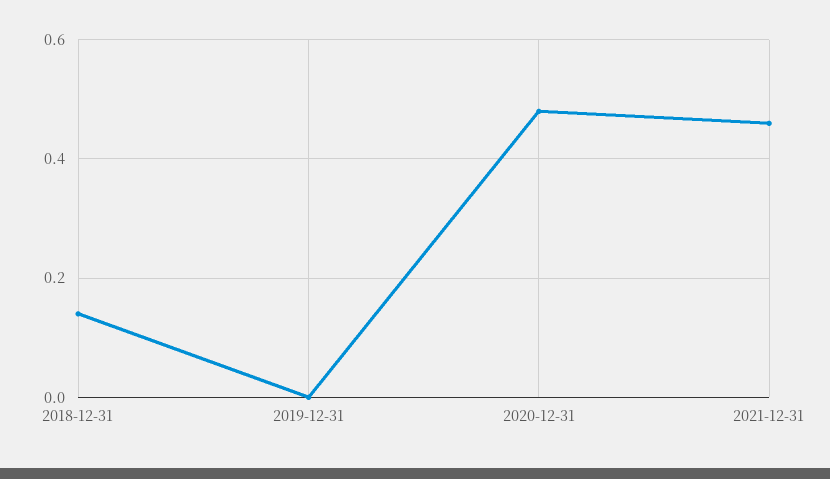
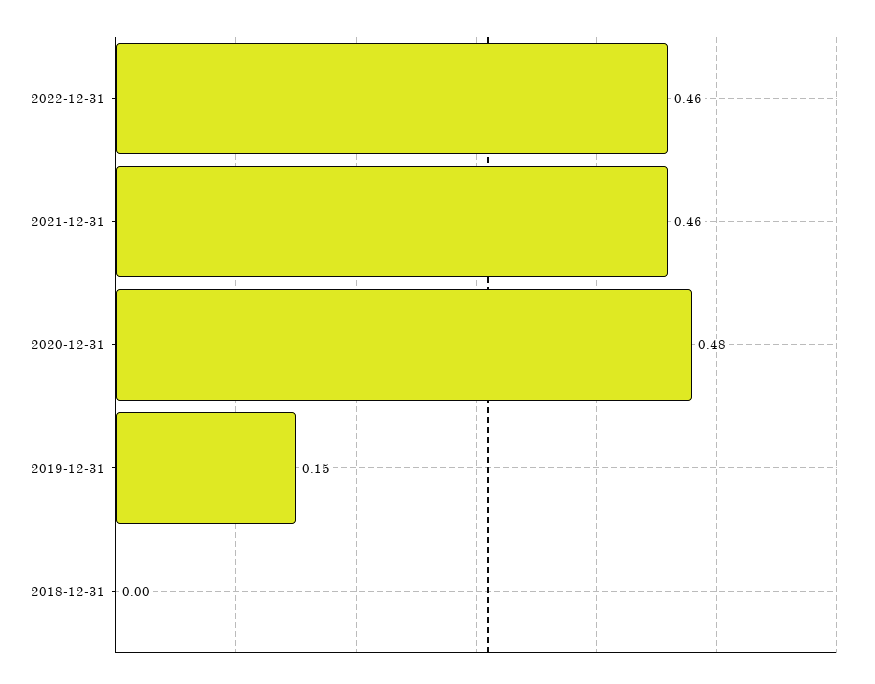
2018-12-31: 0.15 -> 0
2019-12-31: 0 -> 0.15
2022-12-31: none -> 0.46

